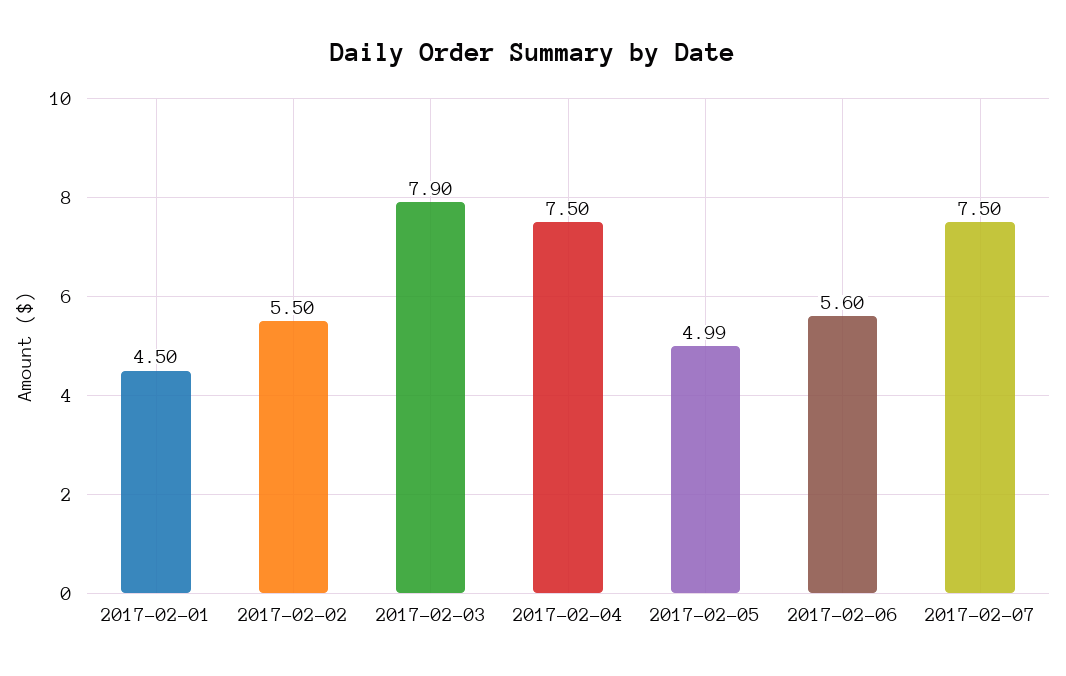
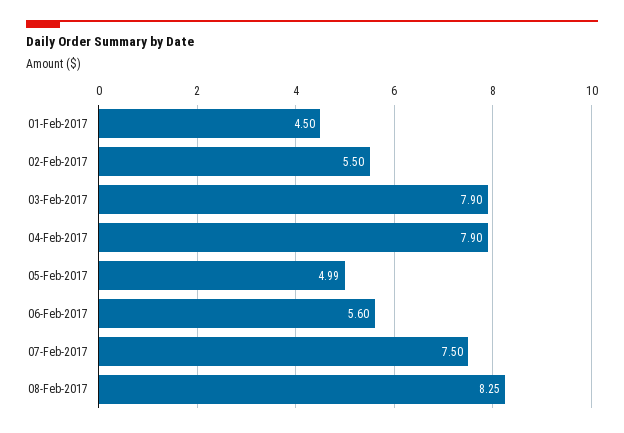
2017-02-04: 7.5 -> 7.9
08-Feb-2017: none -> 8.25

